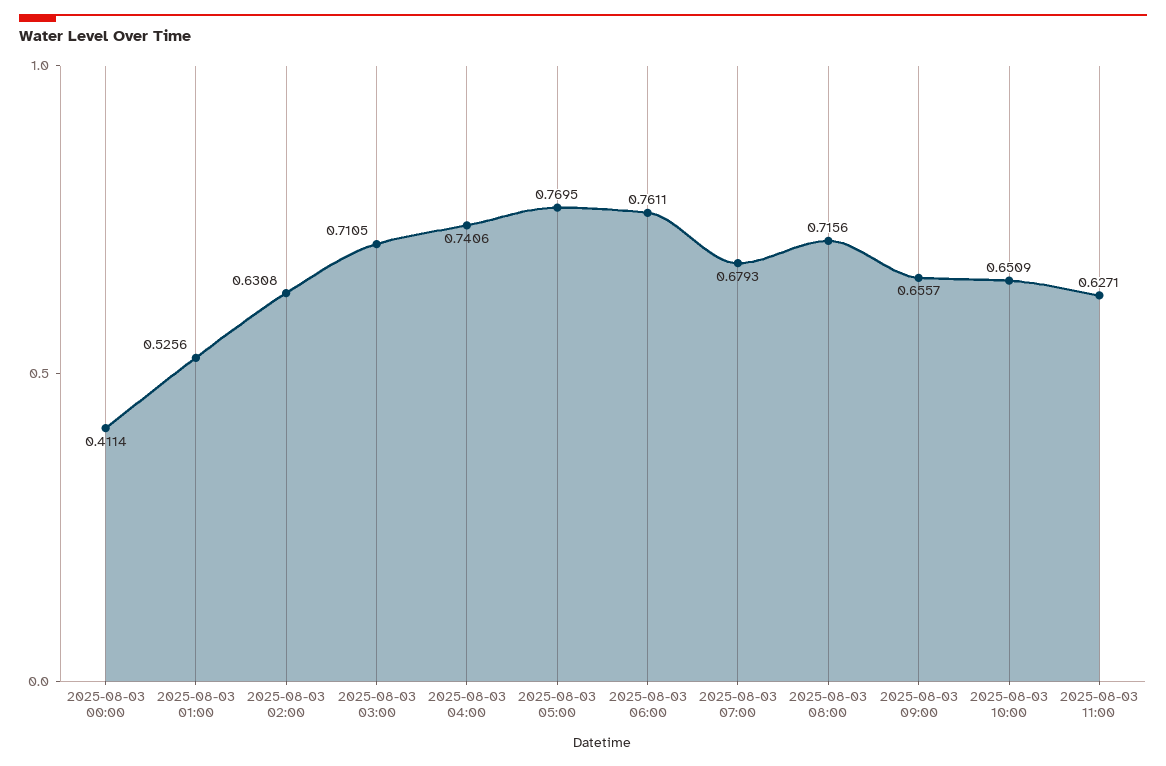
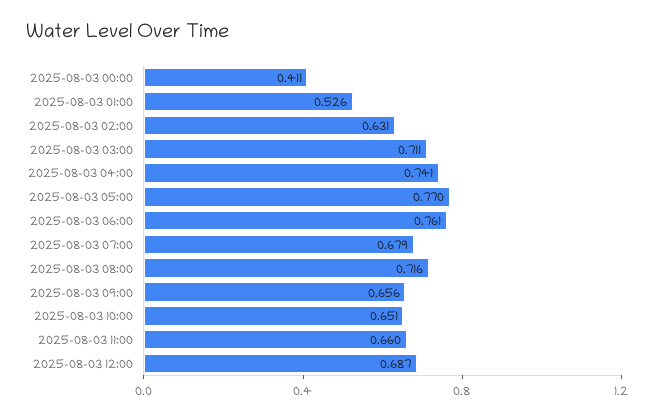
2025-08-03 11:00: 0.6271 -> 0.66
2025-08-03 12:00: none -> 0.687

